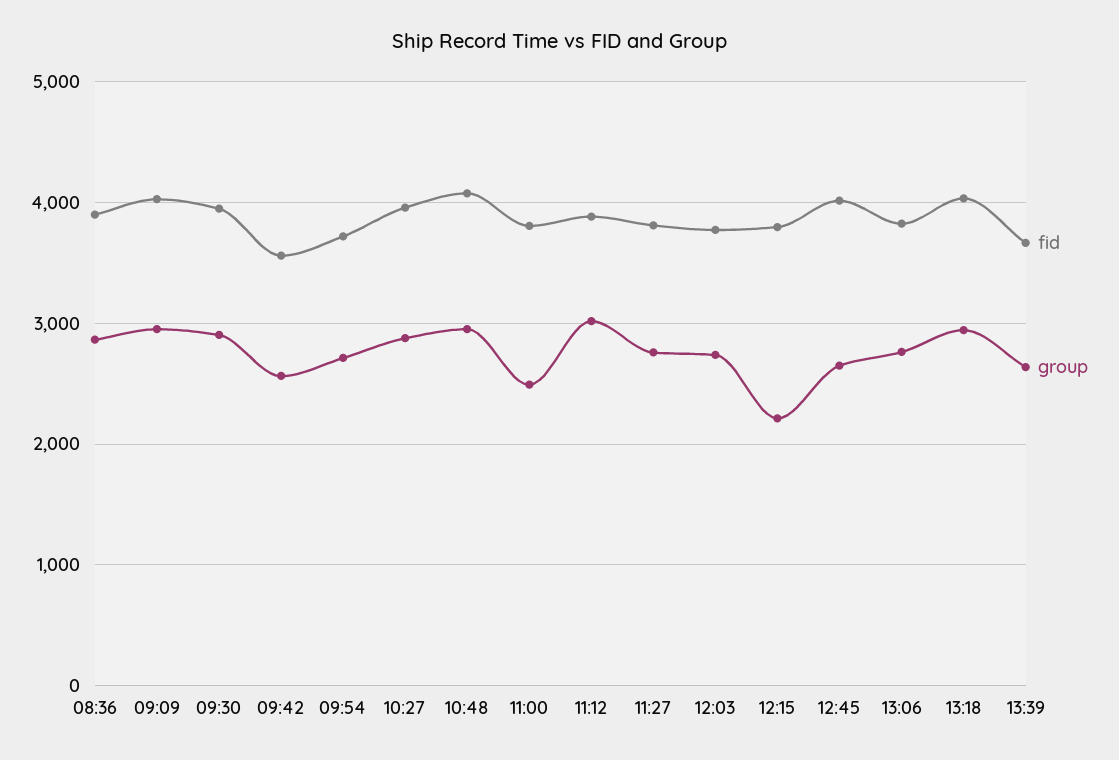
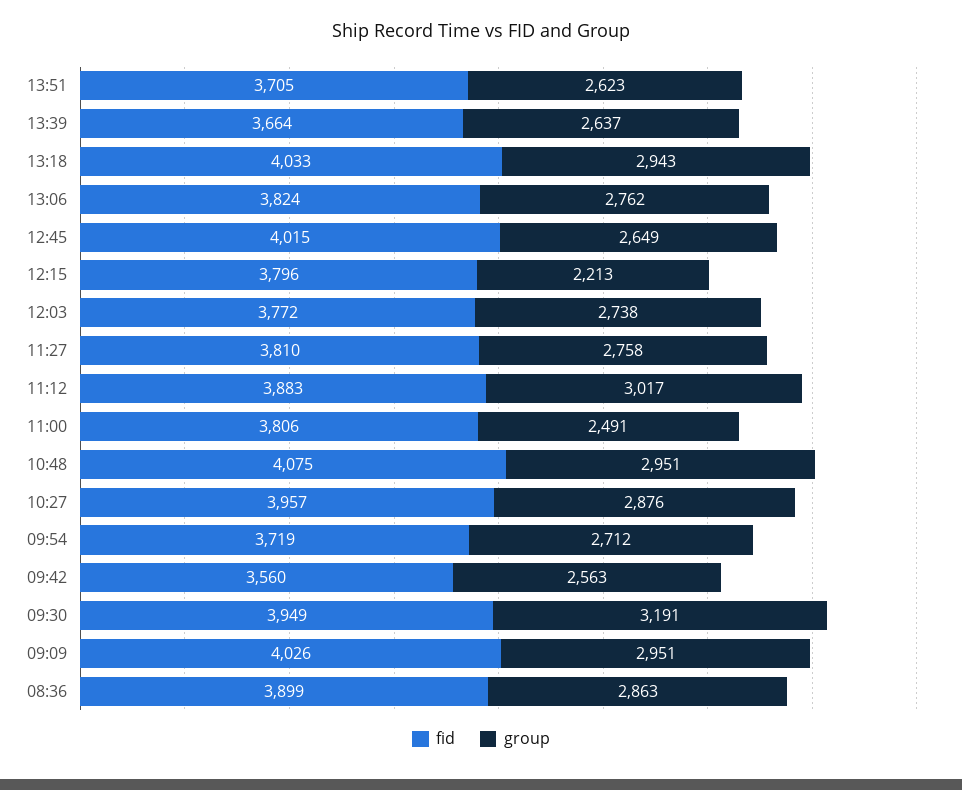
group, 09:30: 2900 -> 3191
fid, 13:51: none -> 3705
group, 13:51: none -> 2623

